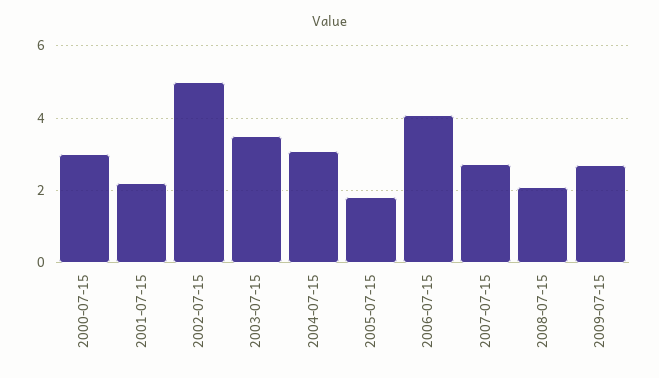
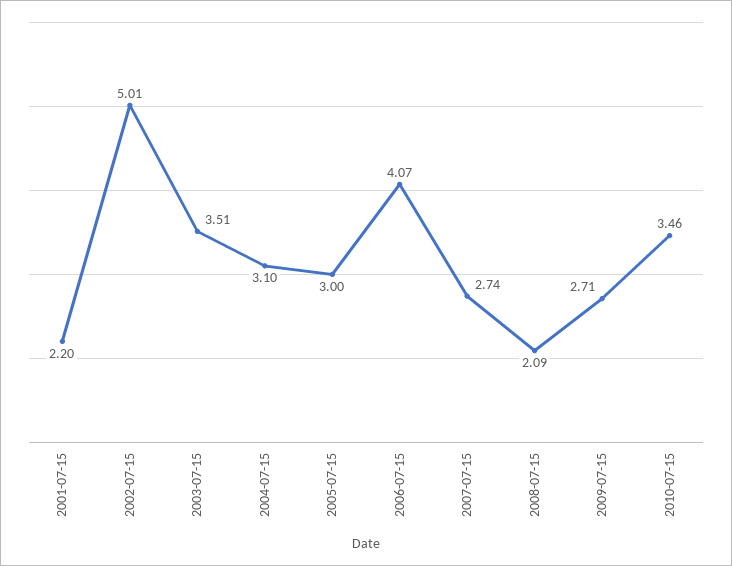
2000-07-15: 3 -> none
2005-07-15: 1.8 -> 3
2010-07-15: none -> 3.46

